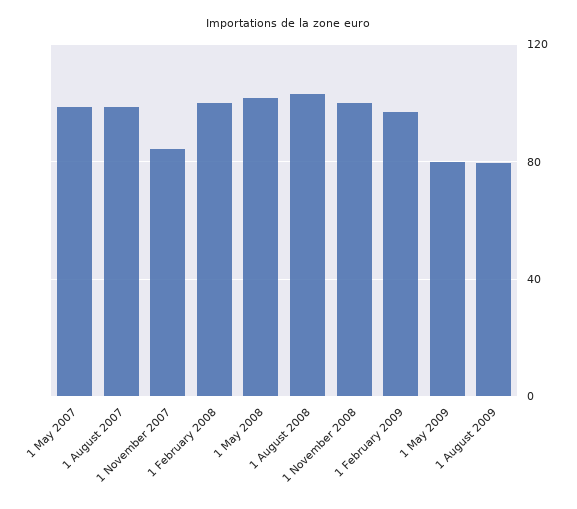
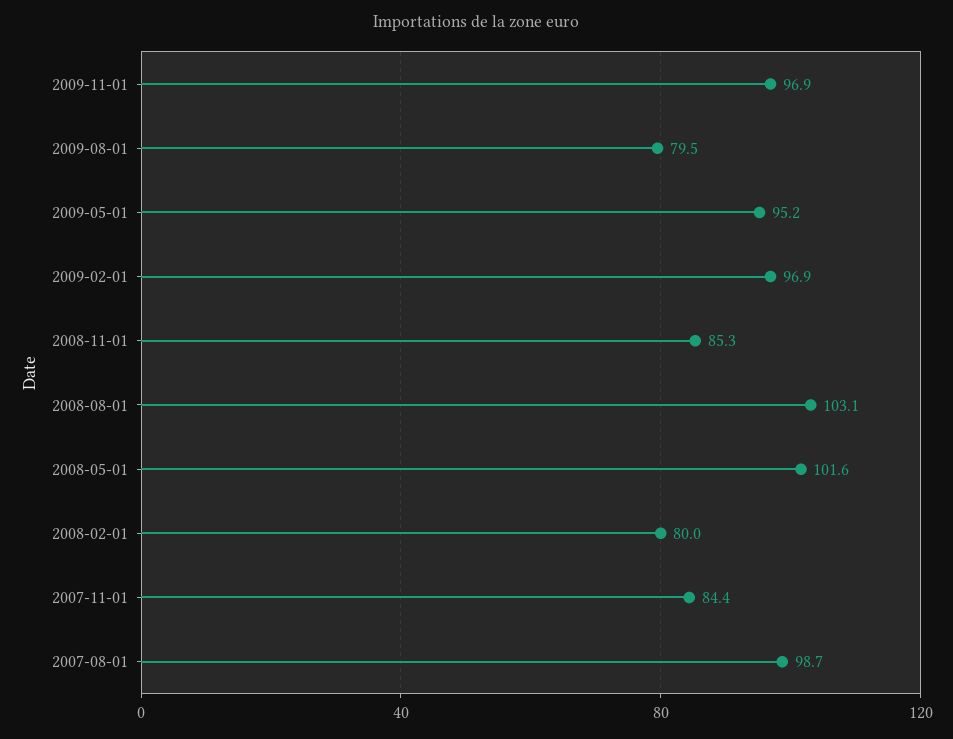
1 May 2007: 100 -> none
1 February 2008: 100 -> 80
1 November 2008: 100 -> 85.3
1 May 2009: 80 -> 95.2
2009-11-01: none -> 96.9

